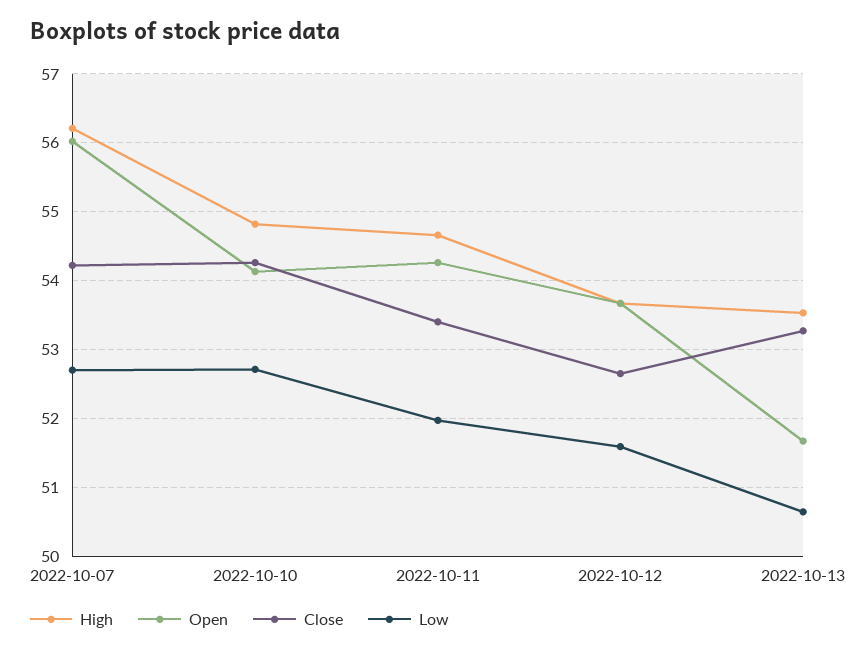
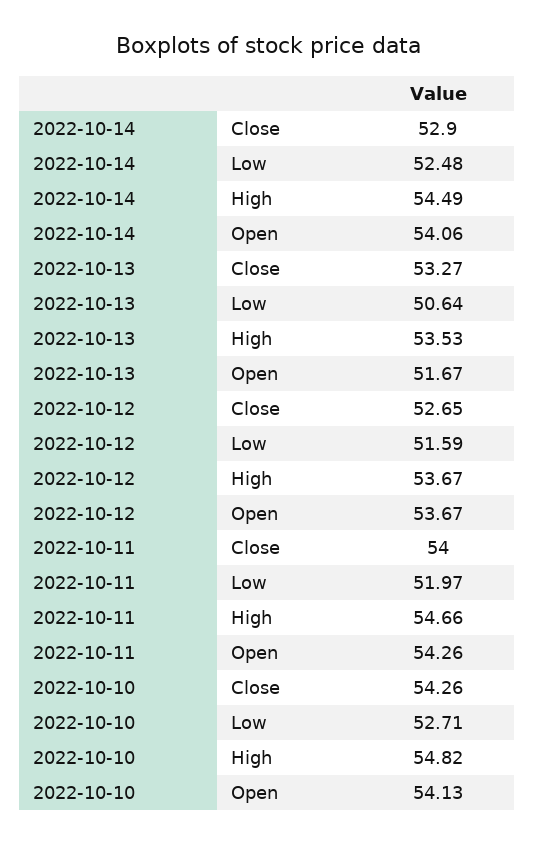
High, 2022-10-07: 56.2 -> none
Open, 2022-10-07: 56 -> none
Close, 2022-10-07: 54.2 -> none
Low, 2022-10-07: 52.7 -> none
Close, 2022-10-11: 53.4 -> 54
Close, 2022-10-14: none -> 52.9
Low, 2022-10-14: none -> 52.48
High, 2022-10-14: none -> 54.49
Open, 2022-10-14: none -> 54.06

